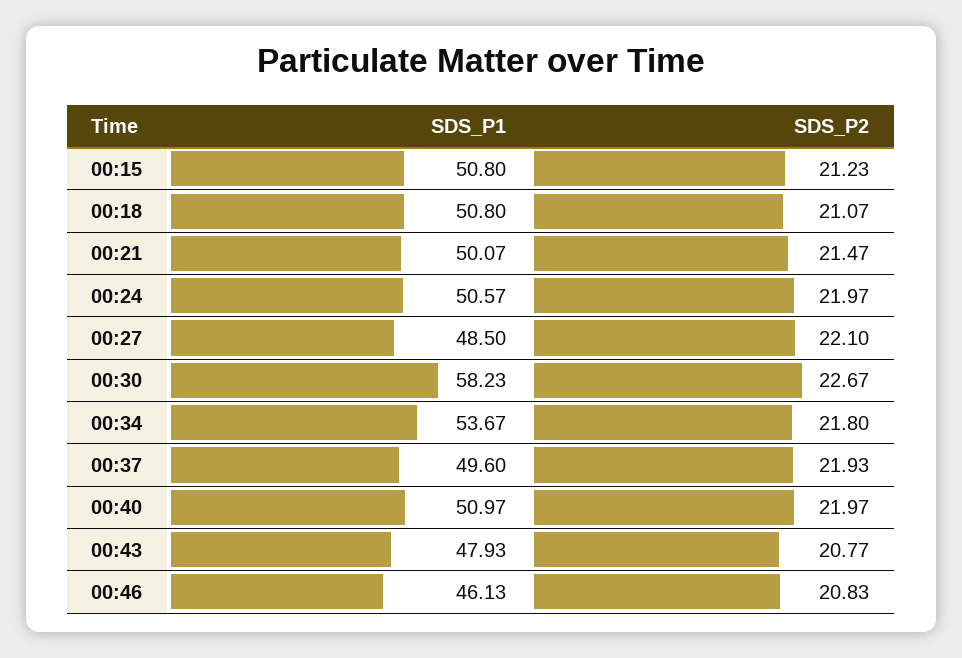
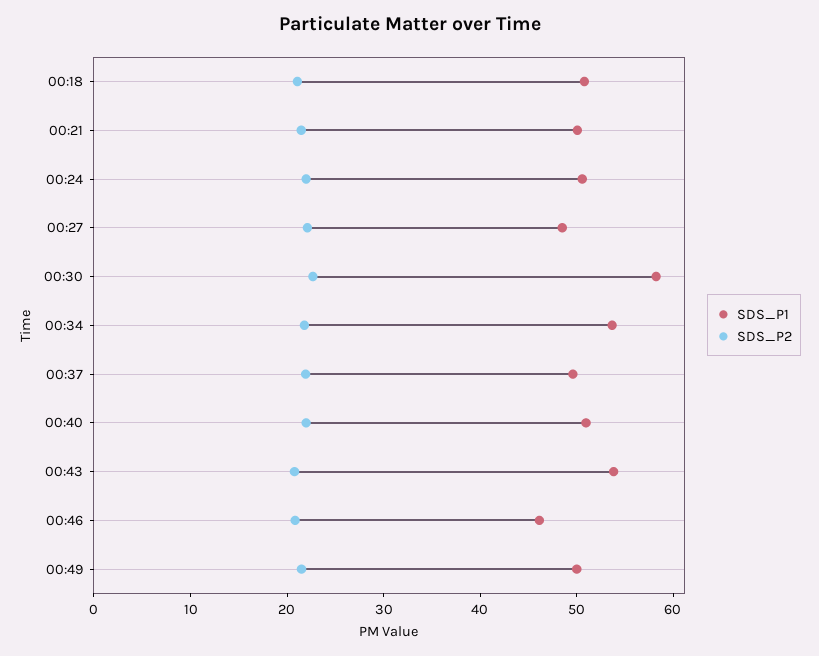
SDS_P1, 00:15: 50.8 -> none
SDS_P2, 00:15: 21.23 -> none
SDS_P1, 00:43: 47.93 -> 54
SDS_P1, 00:49: none -> 50
SDS_P2, 00:49: none -> 22

